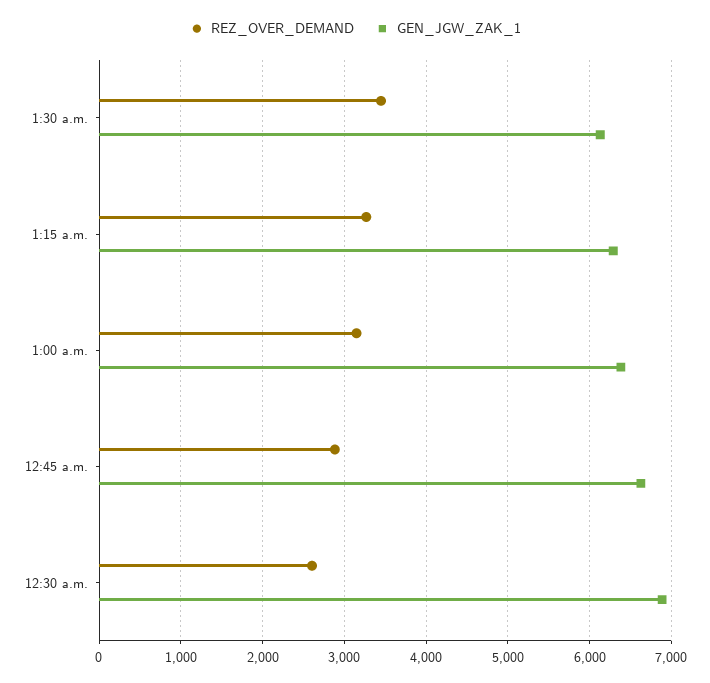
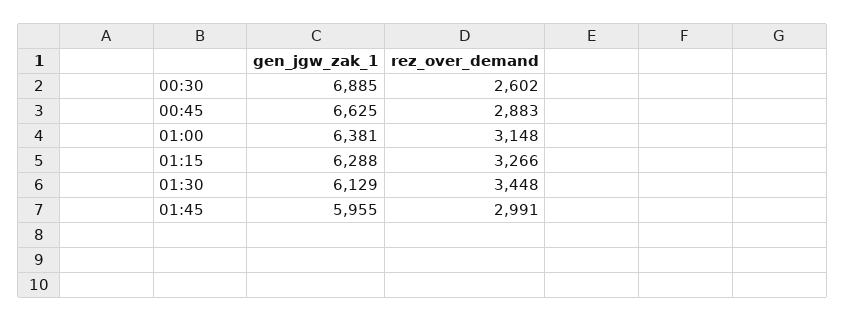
GEN_JGW_ZAK_1, 01:45: none -> 5955
REZ_OVER_DEMAND, 01:45: none -> 2991

